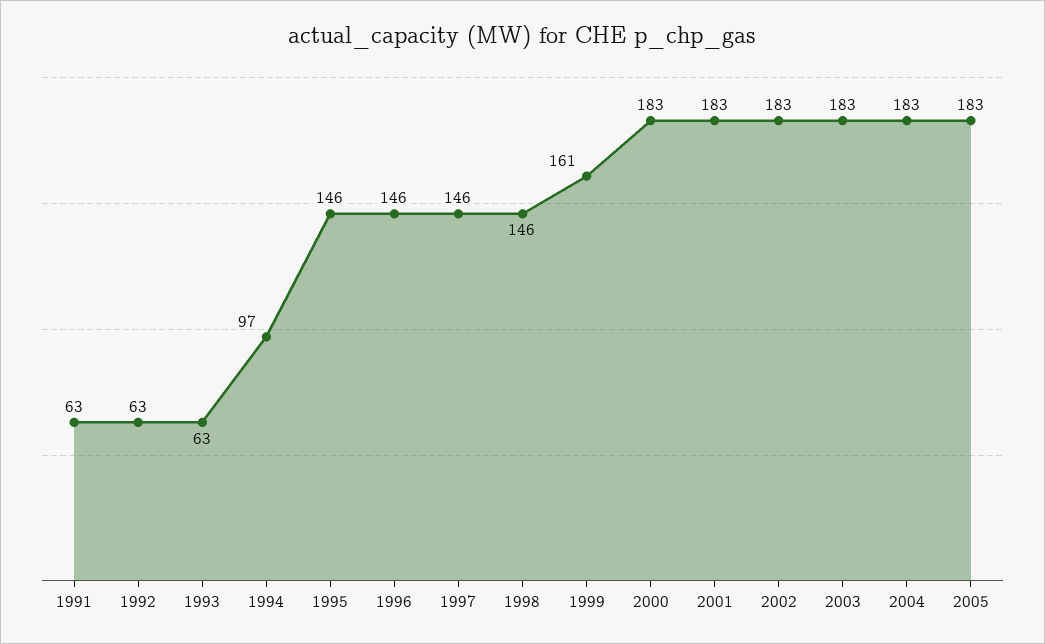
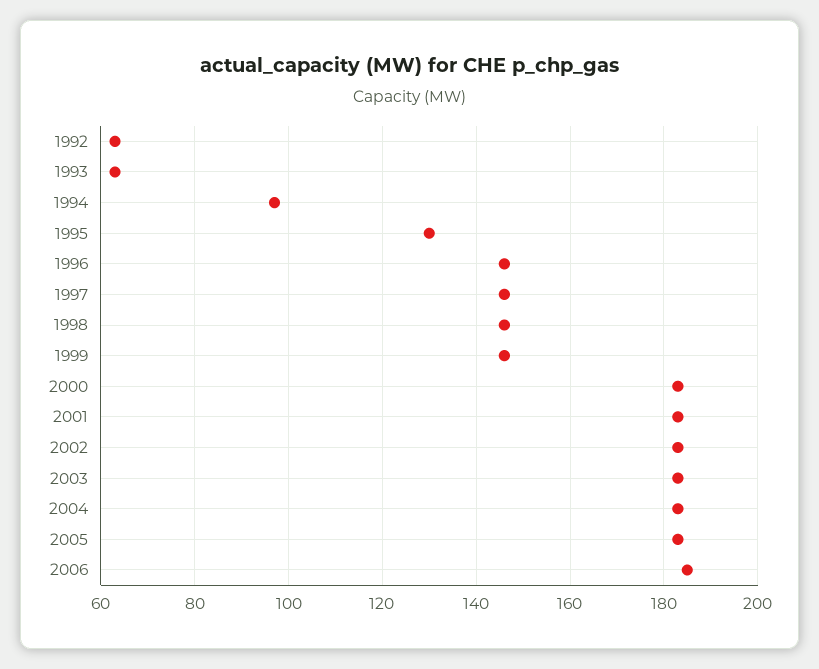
1991: 63 -> none
1995: 146 -> 130
1999: 161 -> 145
2006: none -> 185

